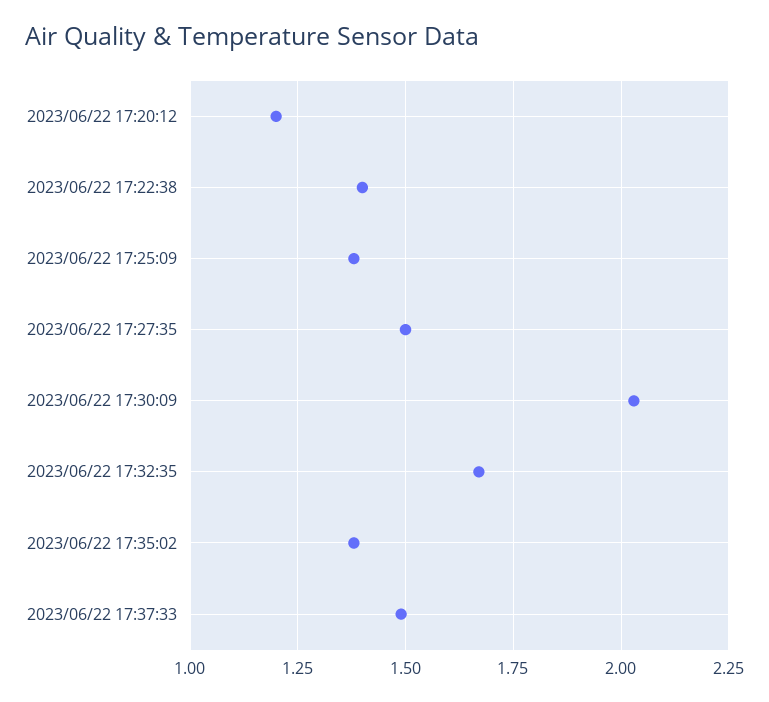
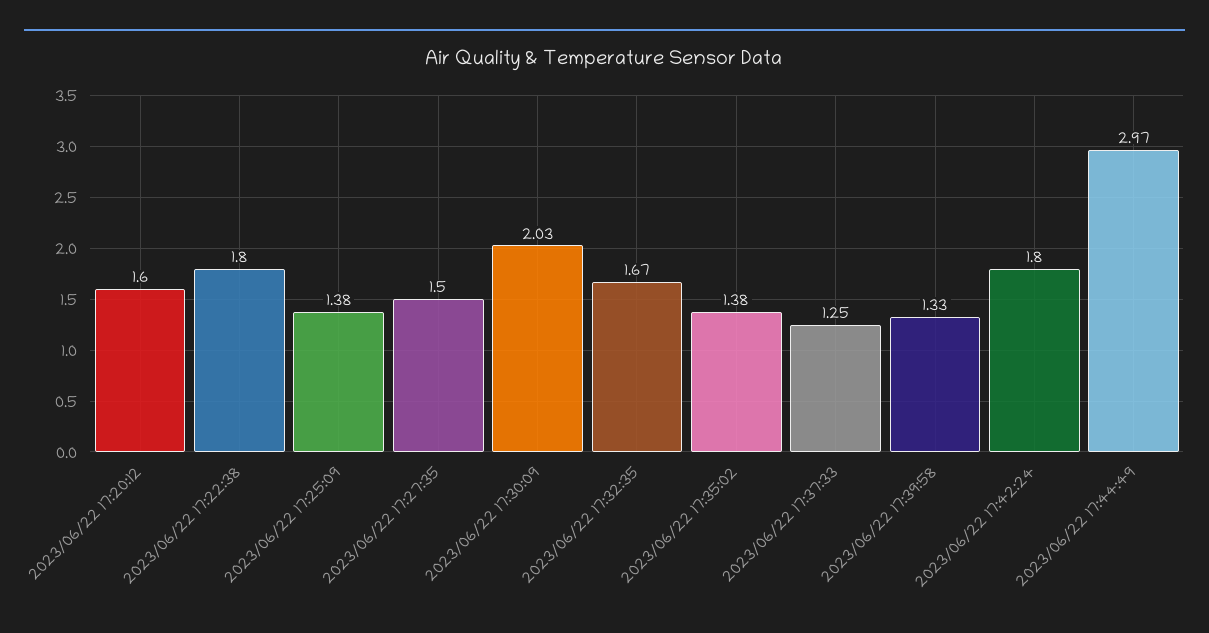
2023/06/22 17:20:12: 1.2 -> 1.6
2023/06/22 17:22:38: 1.4 -> 1.8
2023/06/22 17:37:33: 1.5 -> 1.25
2023/06/22 17:39:58: none -> 1.33
2023/06/22 17:42:24: none -> 1.8
2023/06/22 17:44:49: none -> 2.97

